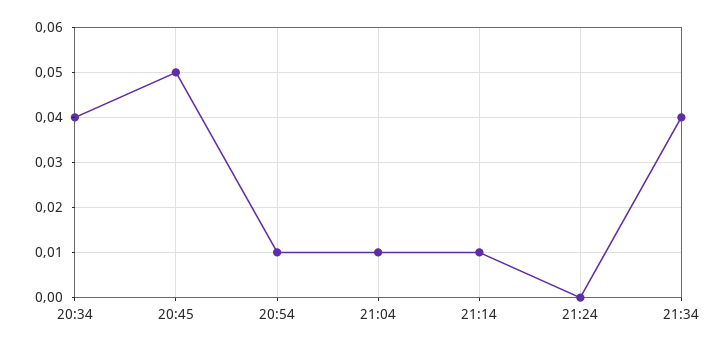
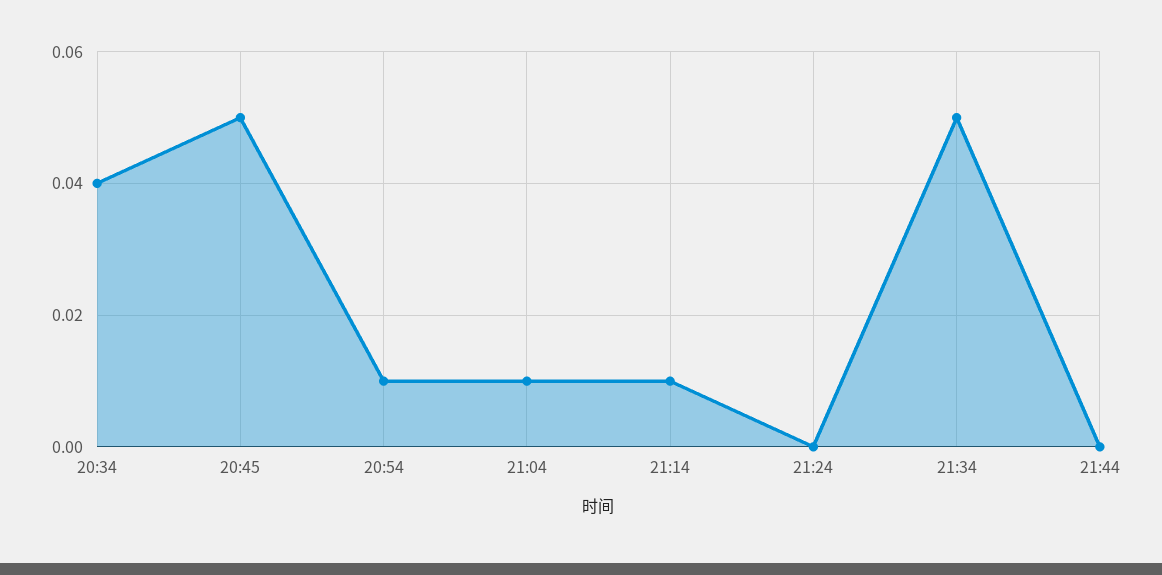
21:34: 0.04 -> 0.05
21:44: none -> 0

